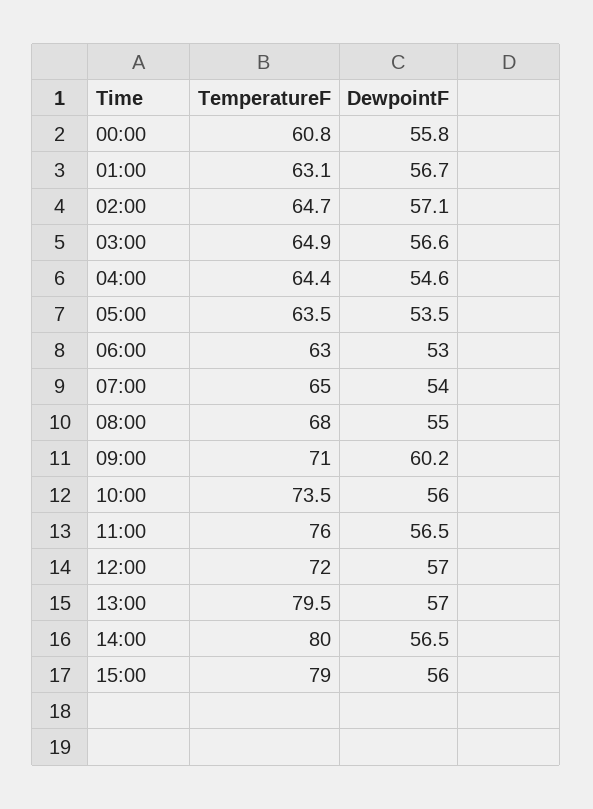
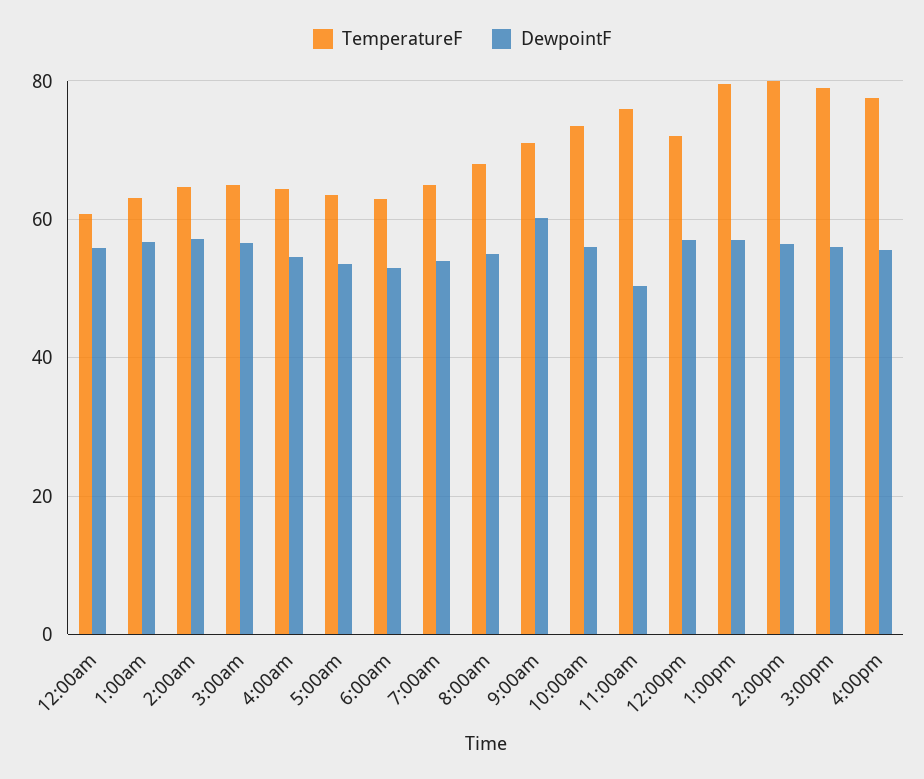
DewpointF, 11:00: 56.5 -> 50
TemperatureF, 4:00pm: none -> 78
DewpointF, 4:00pm: none -> 56

